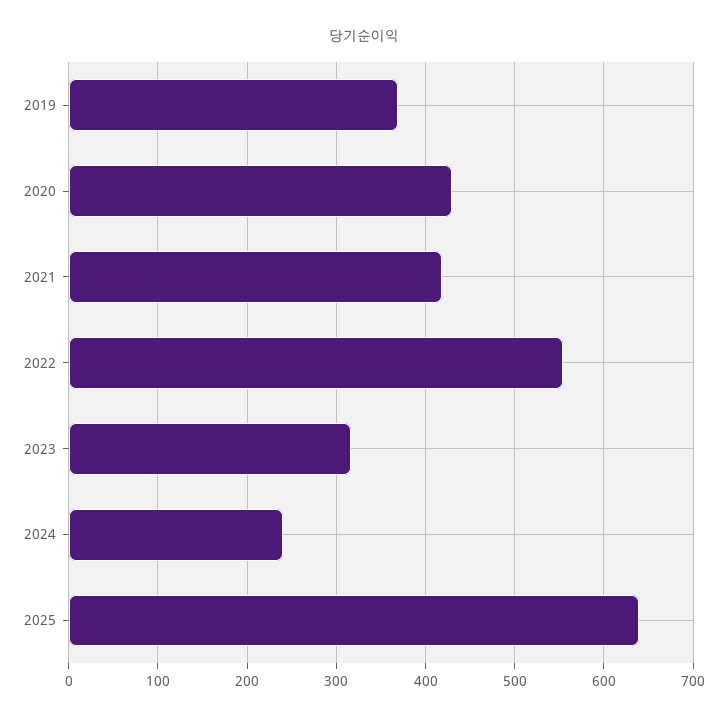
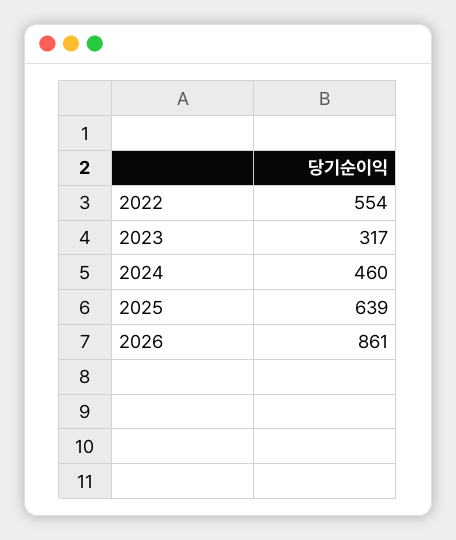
2019: 370 -> none
2020: 430 -> none
2021: 420 -> none
2024: 240 -> 460
2026: none -> 861

